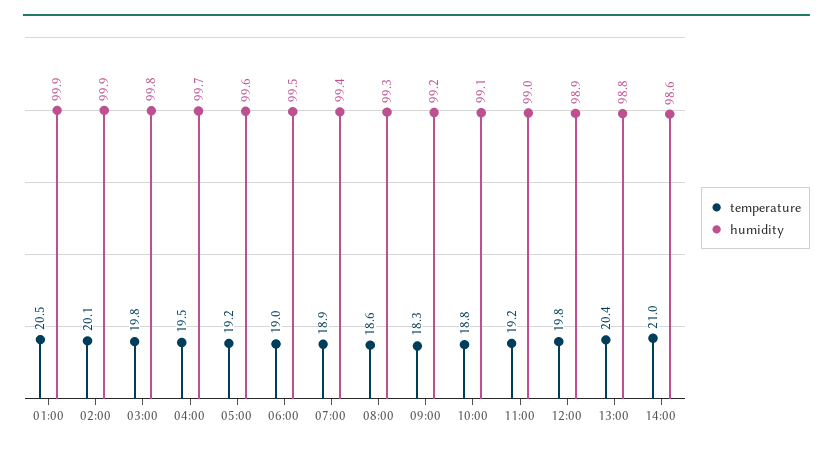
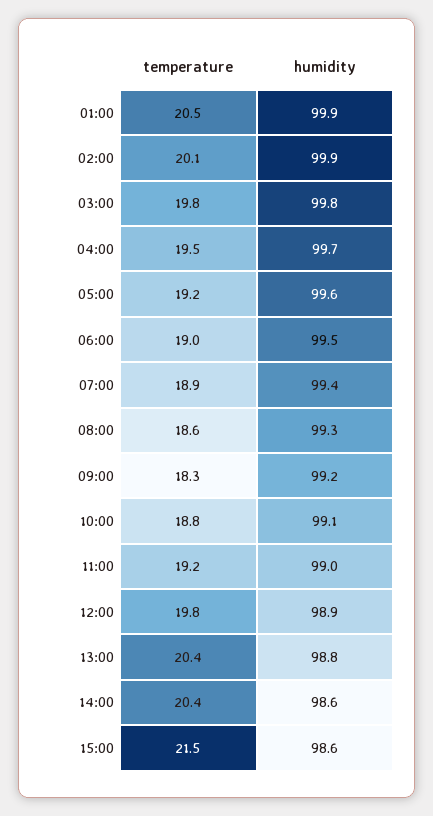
temperature, 14:00: 21 -> 20.4
temperature, 15:00: none -> 21.5
humidity, 15:00: none -> 98.6

